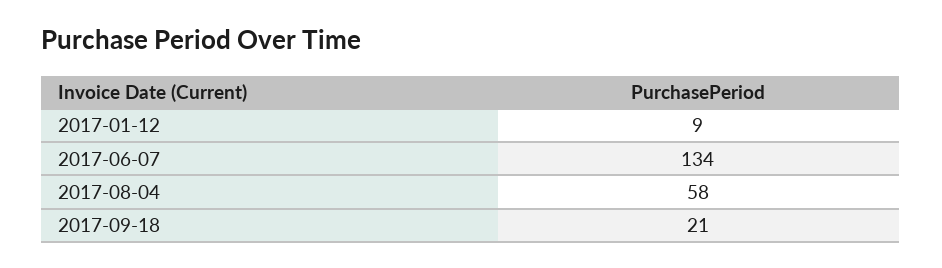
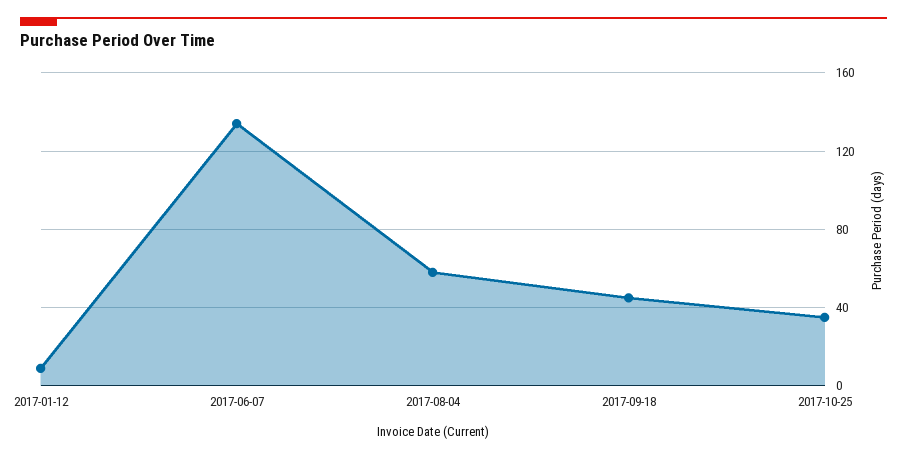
2017-09-18: 21 -> 45
2017-10-25: none -> 35

